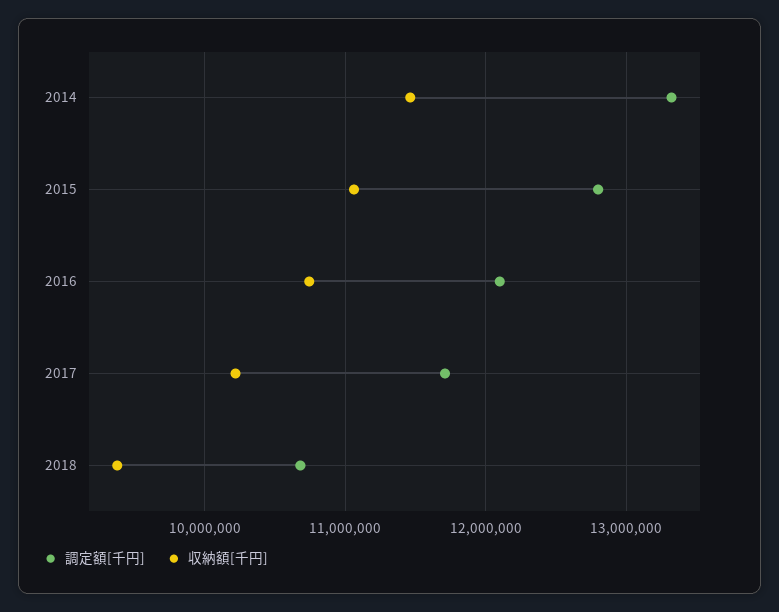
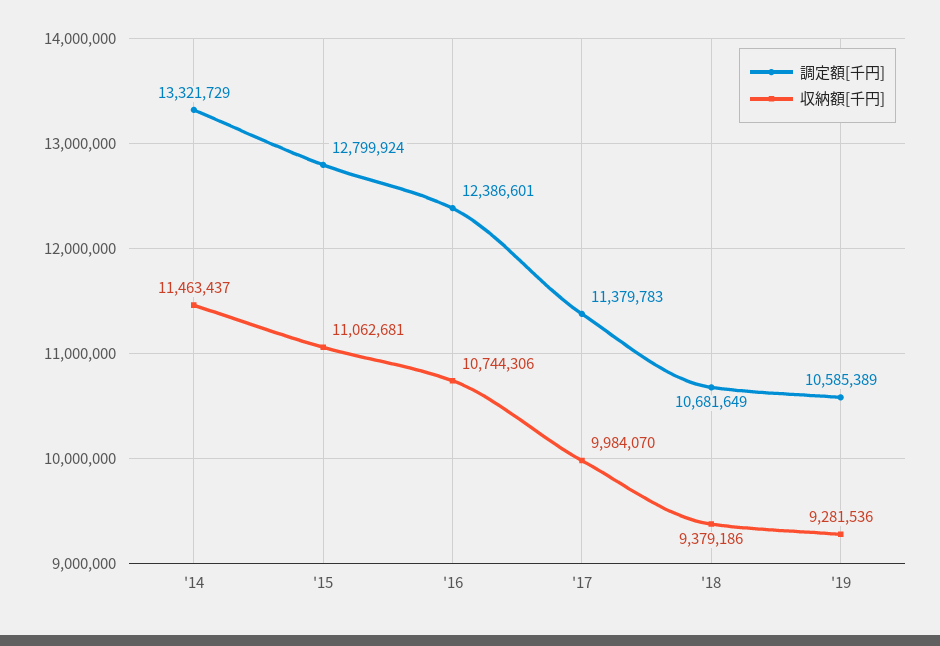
調定額[千円], 2016: 12100000 -> 12386601
調定額[千円], 2017: 11700000 -> 11379783
収納額[千円], 2017: 10200000 -> 9984070
調定額[千円], '19: none -> 10585389
収納額[千円], '19: none -> 9281536

